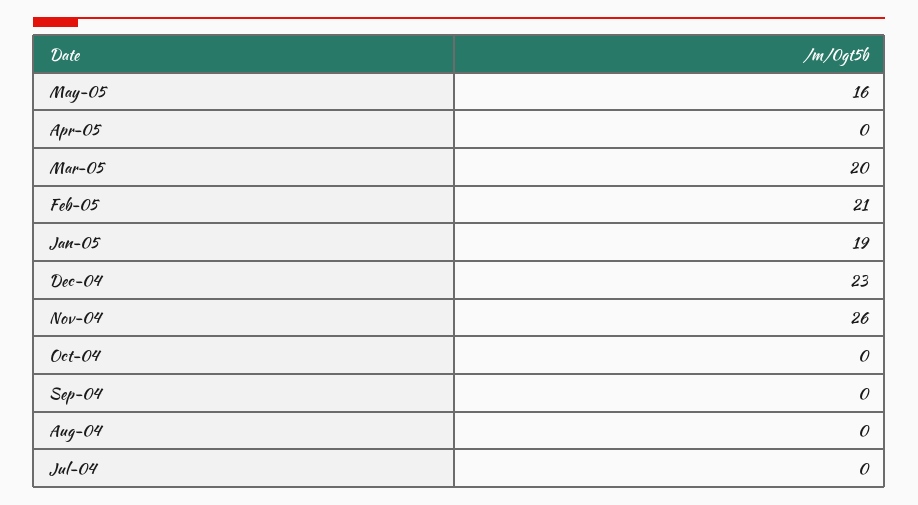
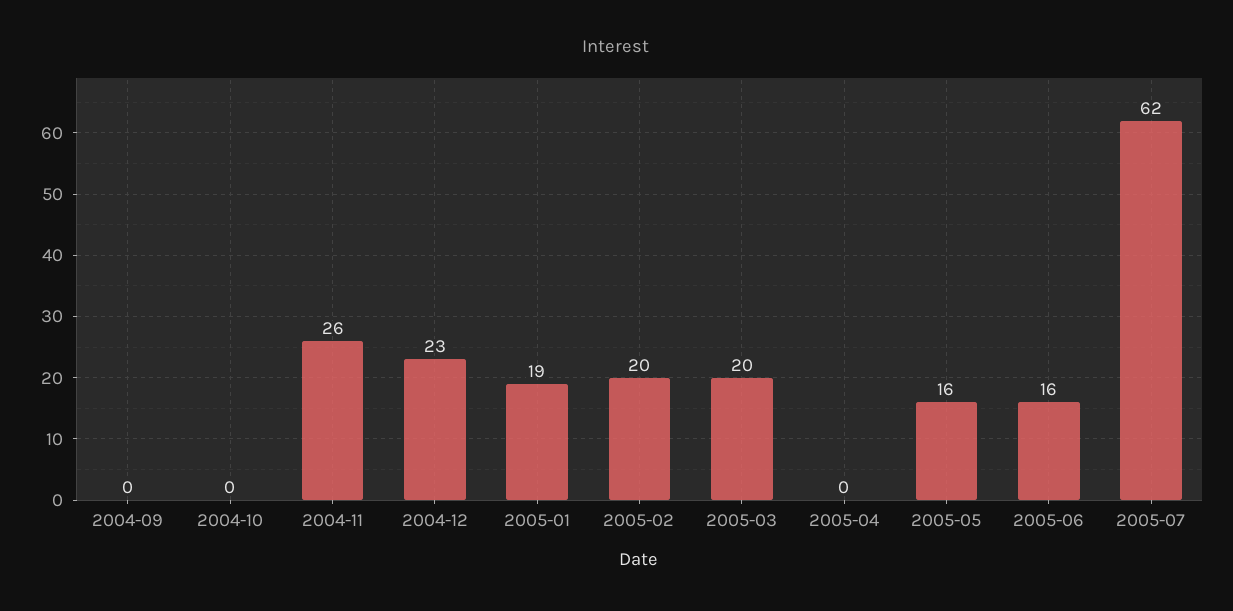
Feb-05: 21 -> 20
Aug-04: 0 -> none
Jul-04: 0 -> none
2005-06: none -> 16
2005-07: none -> 62

